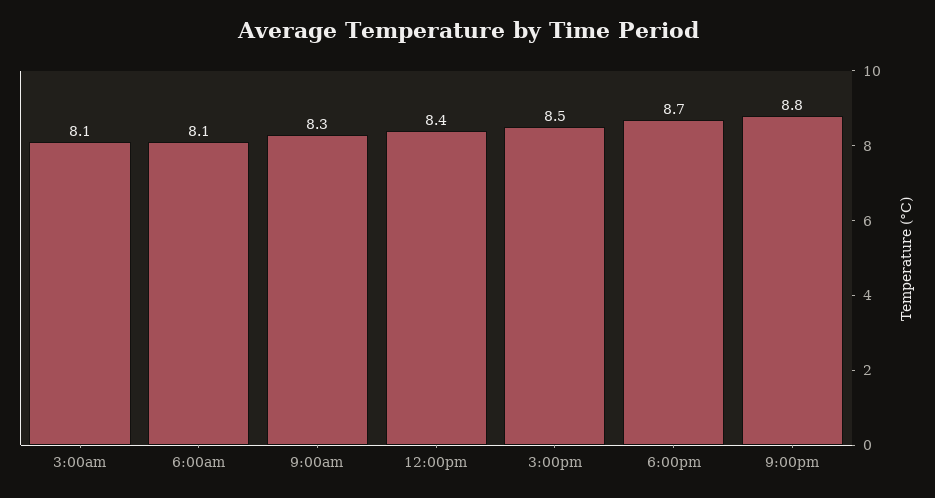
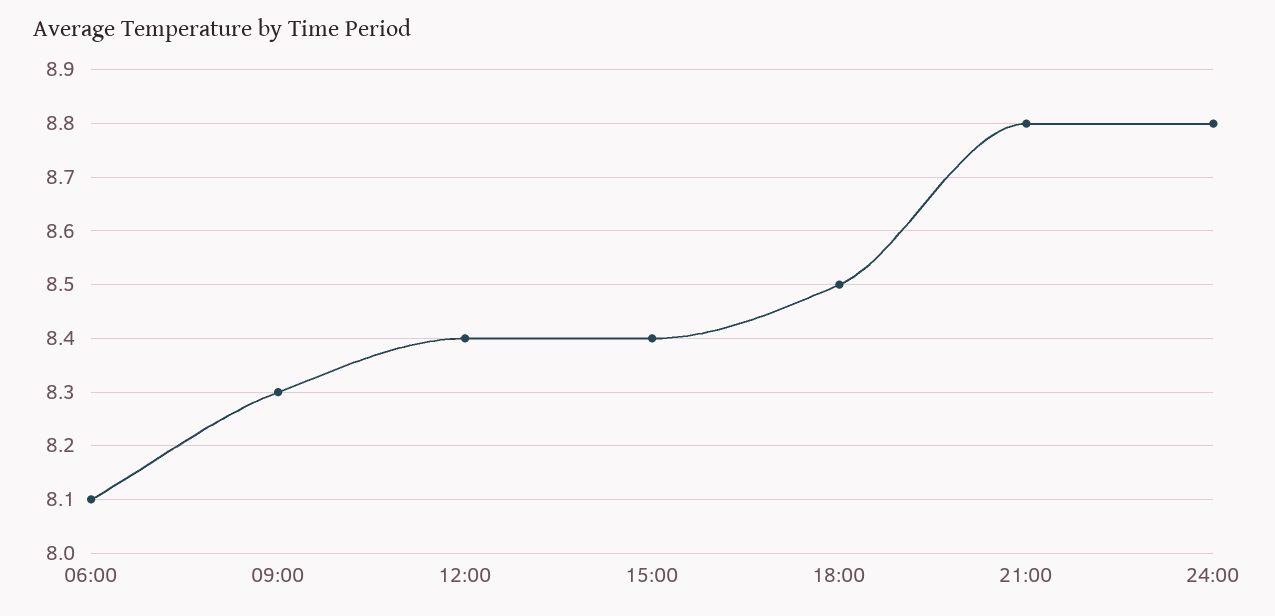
3:00am: 8.1 -> none
3:00pm: 8.5 -> 8.4
6:00pm: 8.7 -> 8.5
24:00: none -> 8.8

